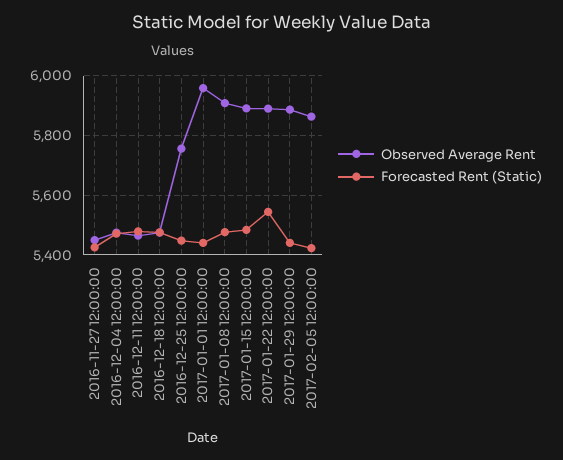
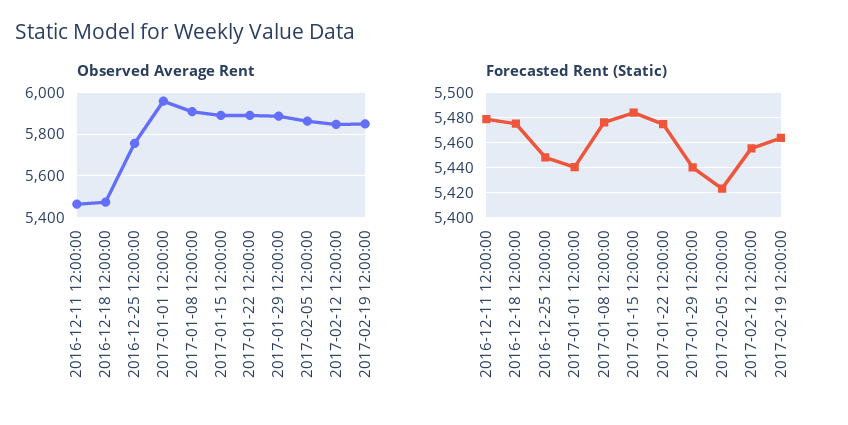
Observed Average Rent, 2016-11-27 12:00:00: 5450 -> none
Forecasted Rent (Static), 2016-11-27 12:00:00: 5425 -> none
Observed Average Rent, 2016-12-04 12:00:00: 5475 -> none
Forecasted Rent (Static), 2016-12-04 12:00:00: 5475 -> none
Forecasted Rent (Static), 2017-01-22 12:00:00: 5550 -> 5475
Observed Average Rent, 2017-02-12 12:00:00: none -> 5850
Observed Average Rent, 2017-02-19 12:00:00: none -> 5850
Forecasted Rent (Static), 2017-02-12 12:00:00: none -> 5455
Forecasted Rent (Static), 2017-02-19 12:00:00: none -> 5465

